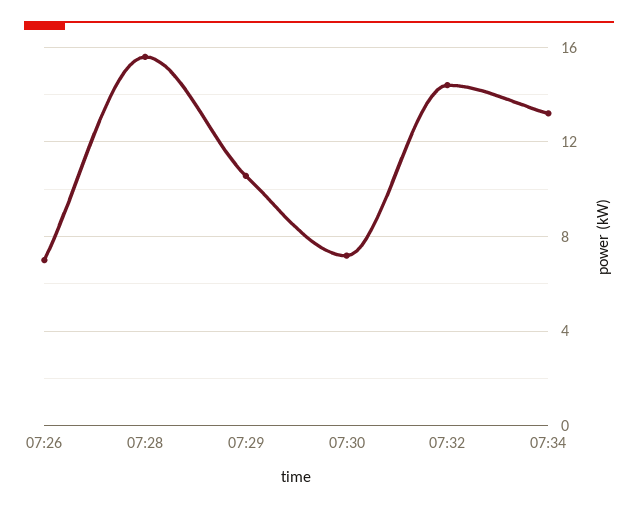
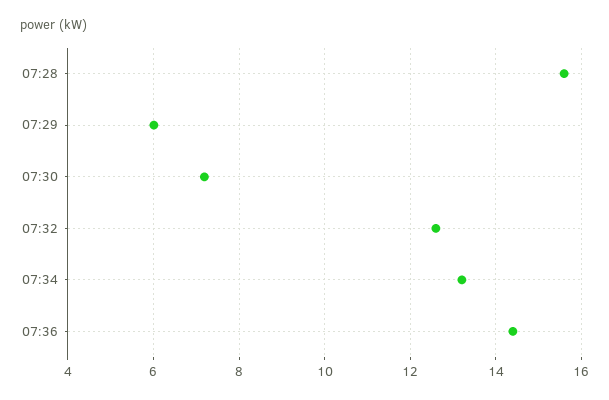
07:26: 7 -> none
07:29: 10.5 -> 6
07:32: 14.5 -> 12.6
07:36: none -> 14.4

